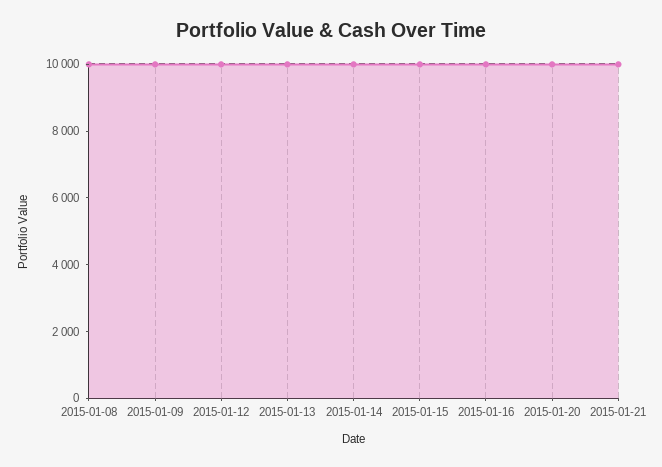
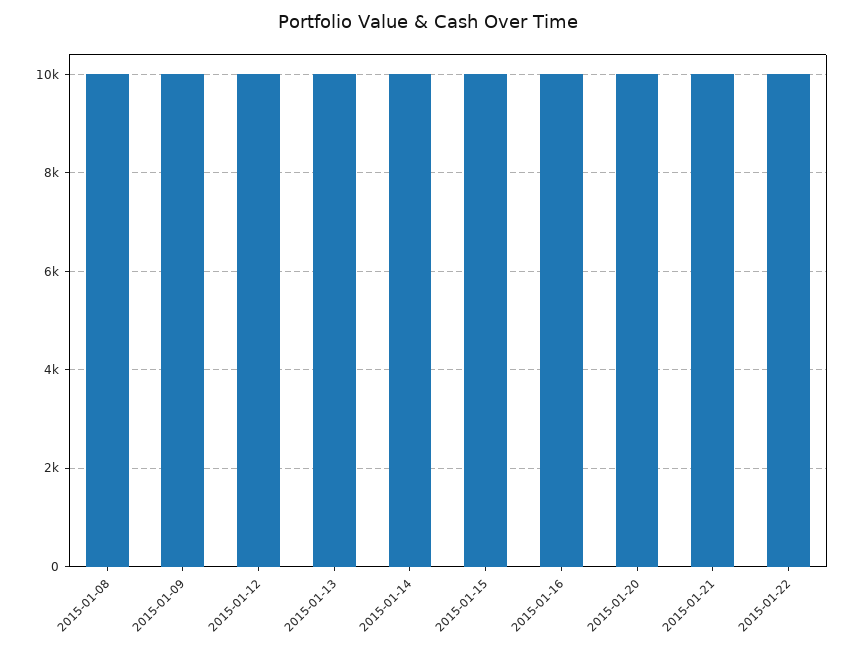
2015-01-22: none -> 10000

